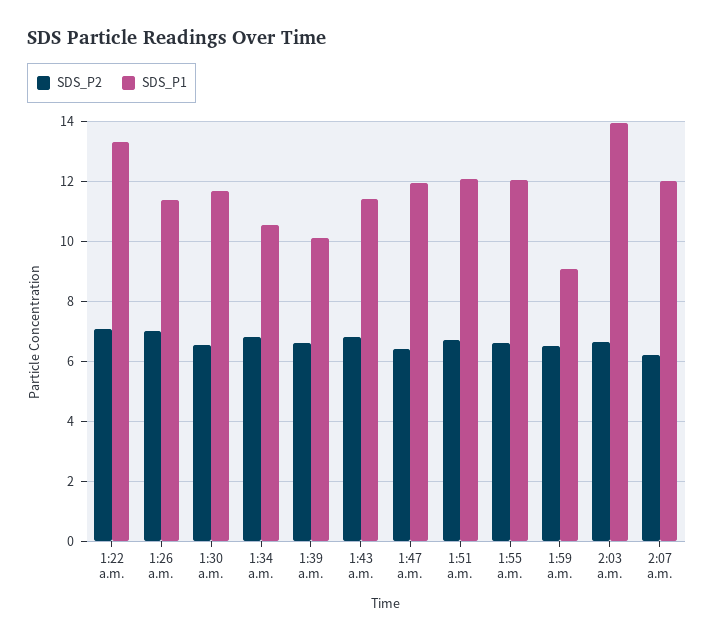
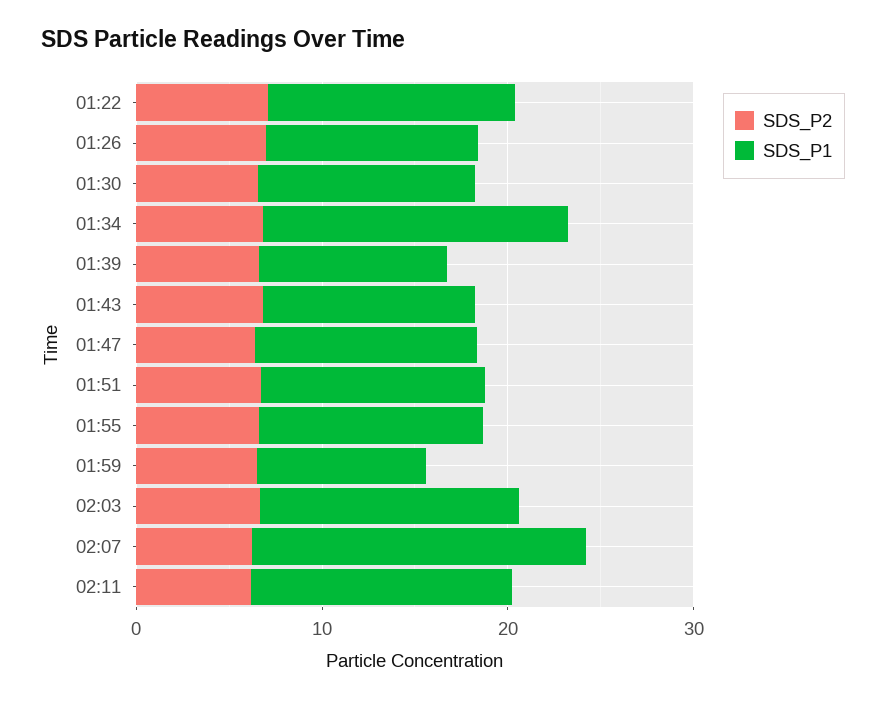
SDS_P1, 1:34 a.m.: 10.6 -> 16
SDS_P1, 2:07 a.m.: 12 -> 18
SDS_P2, 02:11: none -> 6
SDS_P1, 02:11: none -> 14

